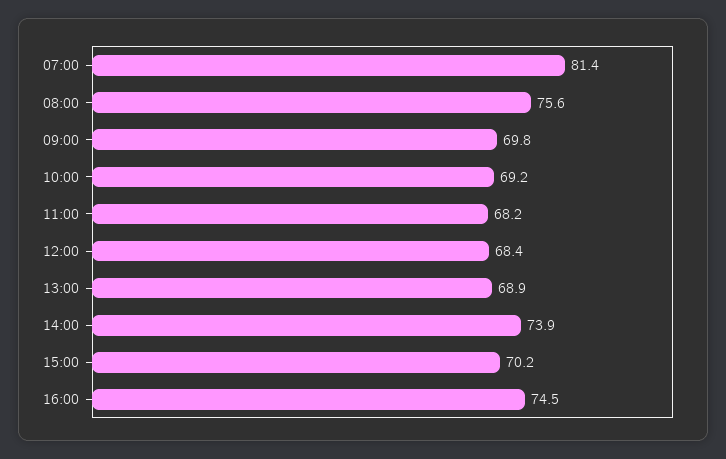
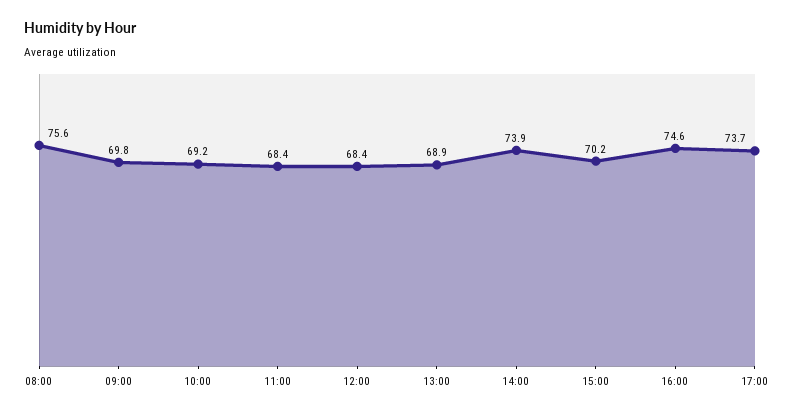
07:00: 81.4 -> none
11:00: 68.2 -> 68.4
16:00: 74.5 -> 74.6
17:00: none -> 73.7

